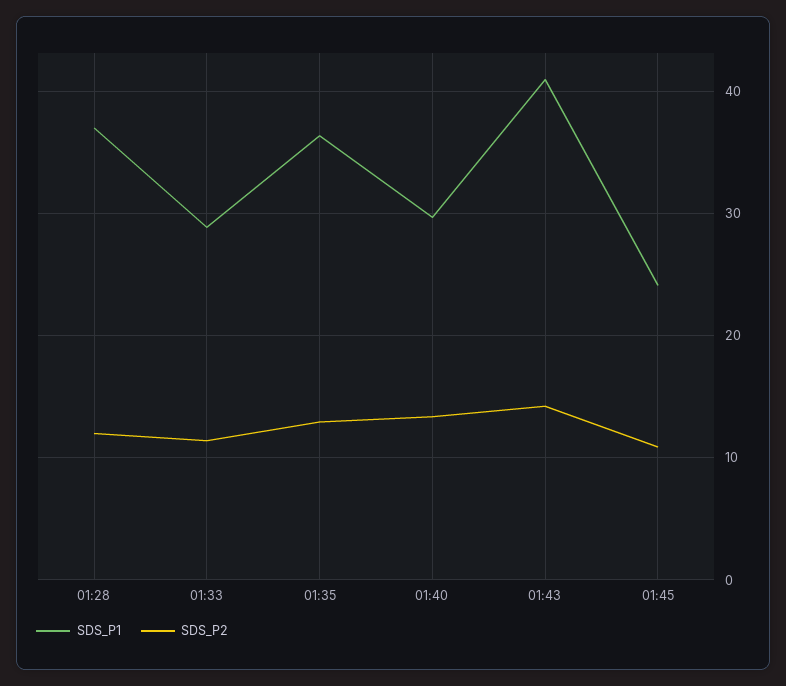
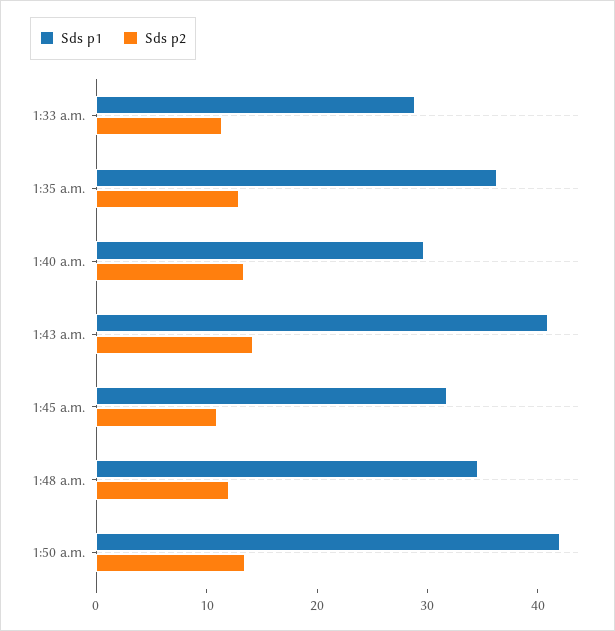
SDS_P1, 01:28: 37 -> none
SDS_P2, 01:28: 12 -> none
SDS_P1, 01:45: 24 -> 32
SDS_P1, 1:48 a.m.: none -> 34
SDS_P2, 1:48 a.m.: none -> 12
SDS_P1, 1:50 a.m.: none -> 42
SDS_P2, 1:50 a.m.: none -> 14

